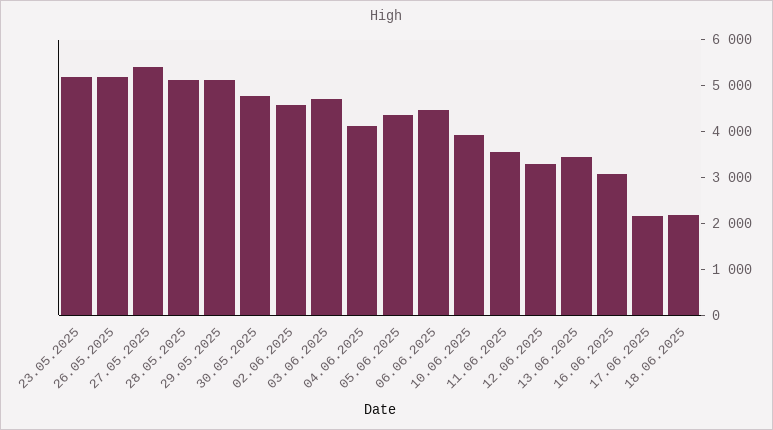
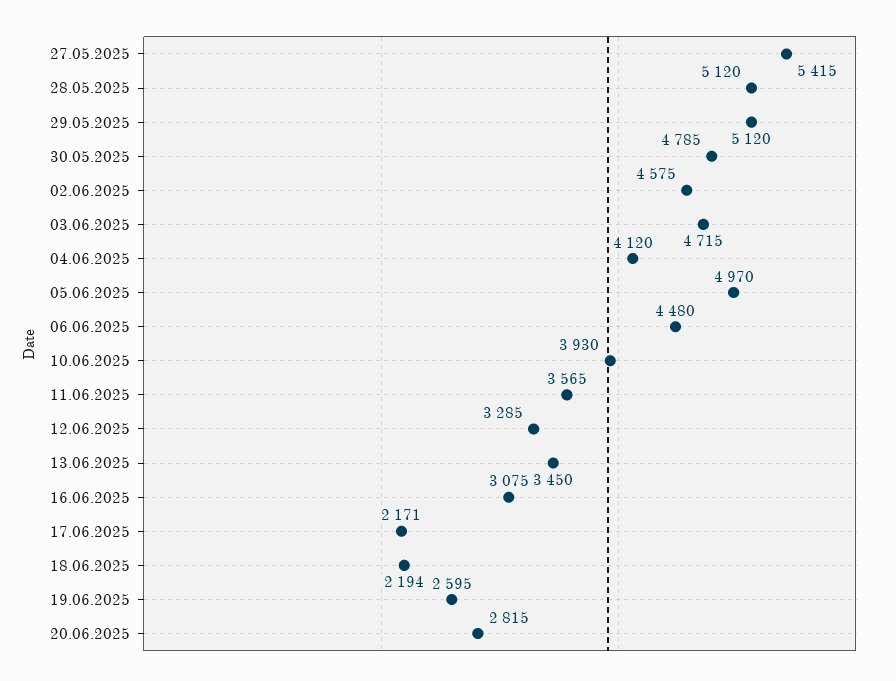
23.05.2025: 5200 -> none
26.05.2025: 5200 -> none
05.06.2025: 4400 -> 4970
19.06.2025: none -> 2595
20.06.2025: none -> 2815

